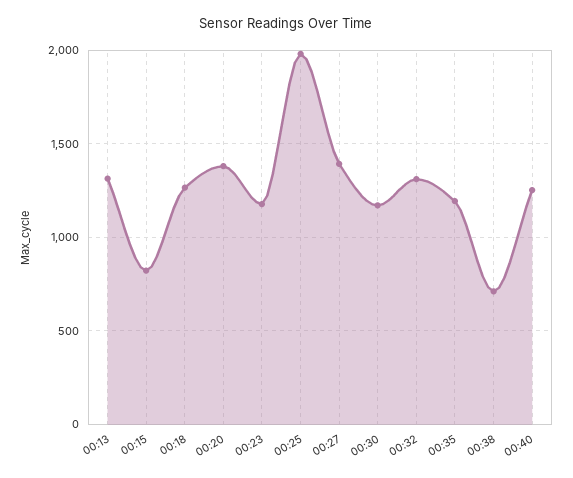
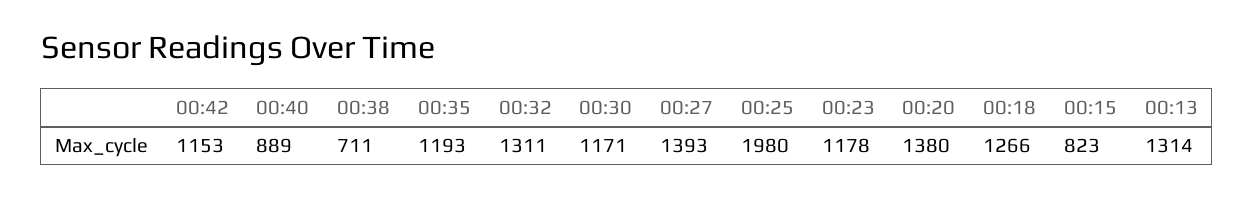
00:40: 1250 -> 889
00:42: none -> 1153

